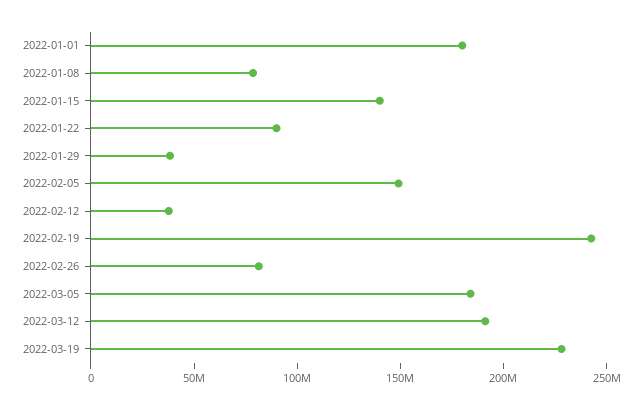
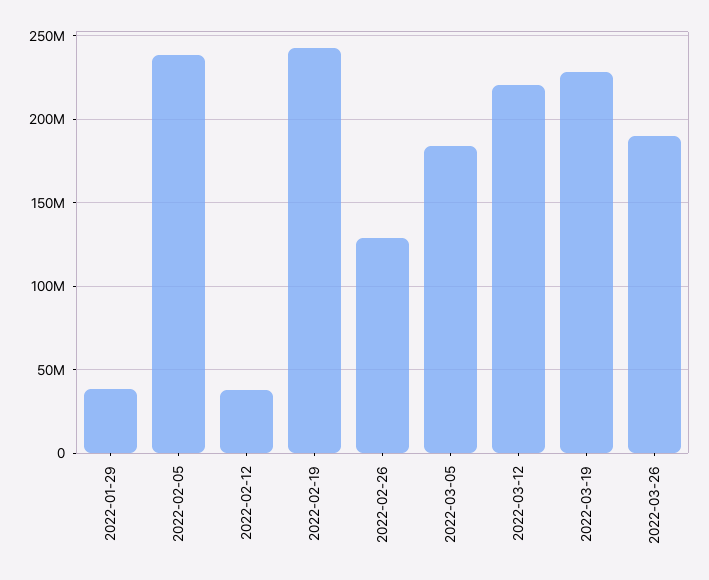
2022-01-01: 180000000 -> none
2022-01-08: 80000000 -> none
2022-01-15: 140000000 -> none
2022-01-22: 90000000 -> none
2022-02-05: 150000000 -> 240000000
2022-02-26: 80000000 -> 130000000
2022-03-12: 190000000 -> 220000000
2022-03-26: none -> 190000000

